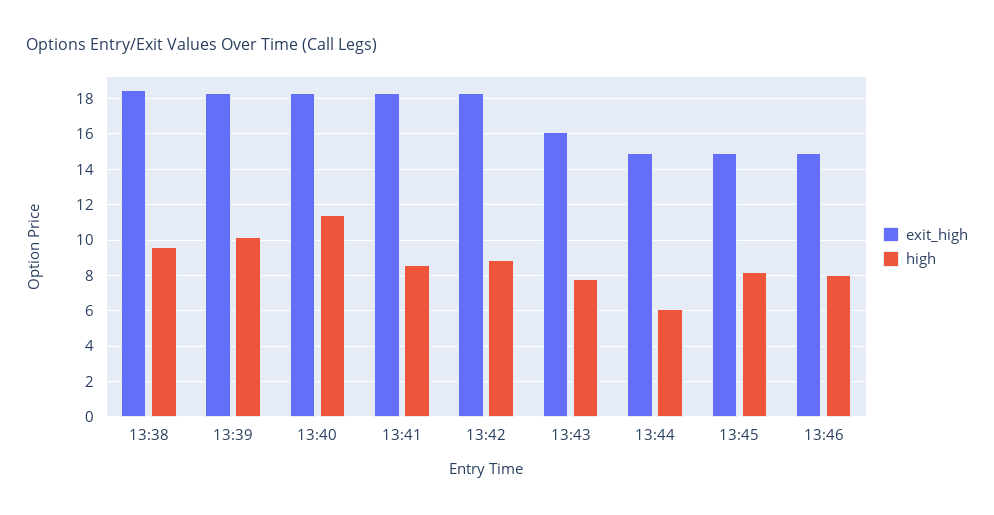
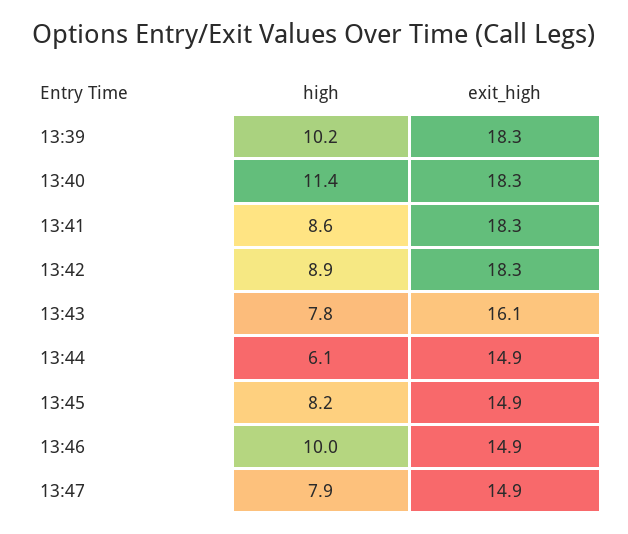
exit_high, 13:38: 18.5 -> none
high, 13:38: 9.5 -> none
high, 13:46: 8 -> 10
high, 13:47: none -> 7.9
exit_high, 13:47: none -> 14.9

